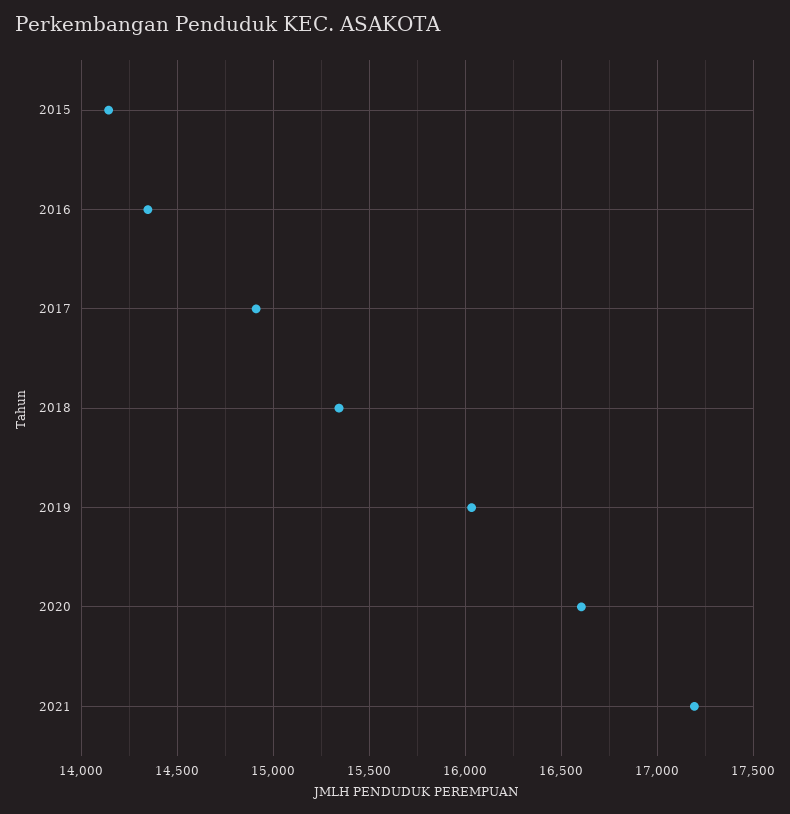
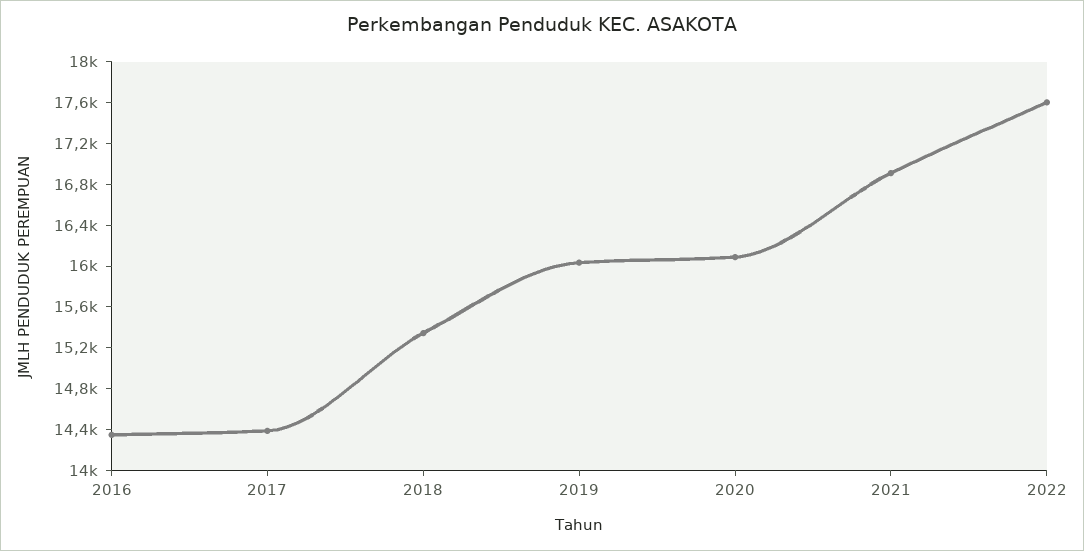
2015: 14150 -> none
2017: 14900 -> 14400
2020: 16600 -> 16100
2021: 17200 -> 16900
2022: none -> 17600

